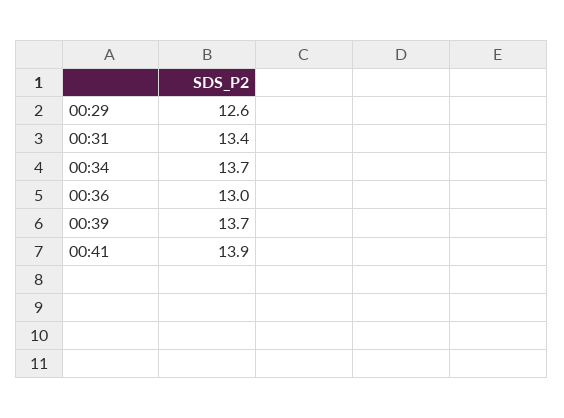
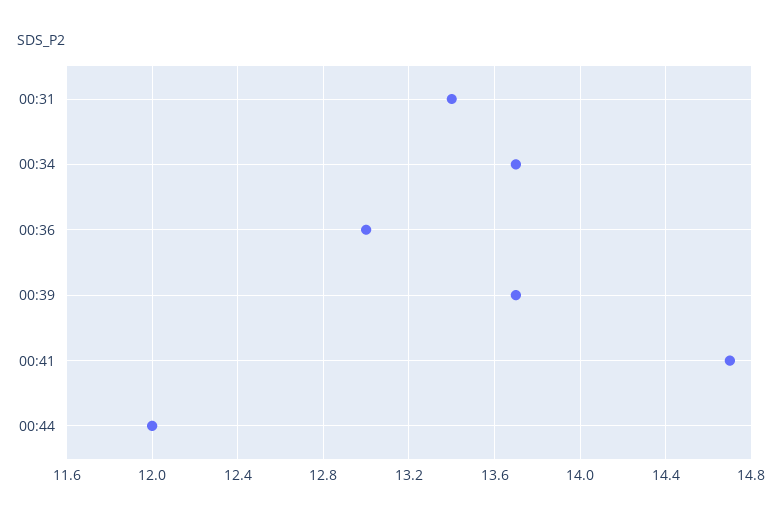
00:29: 12.6 -> none
00:41: 13.9 -> 14.7
00:44: none -> 12

